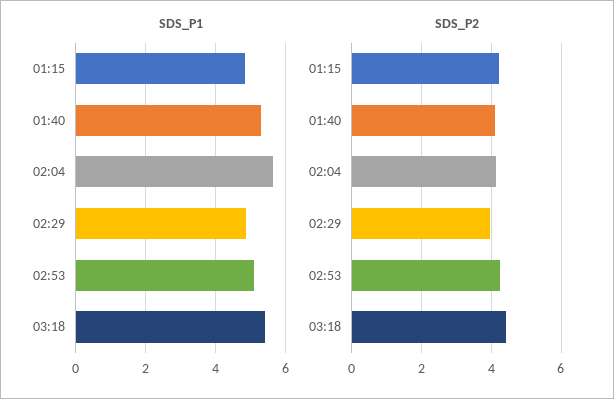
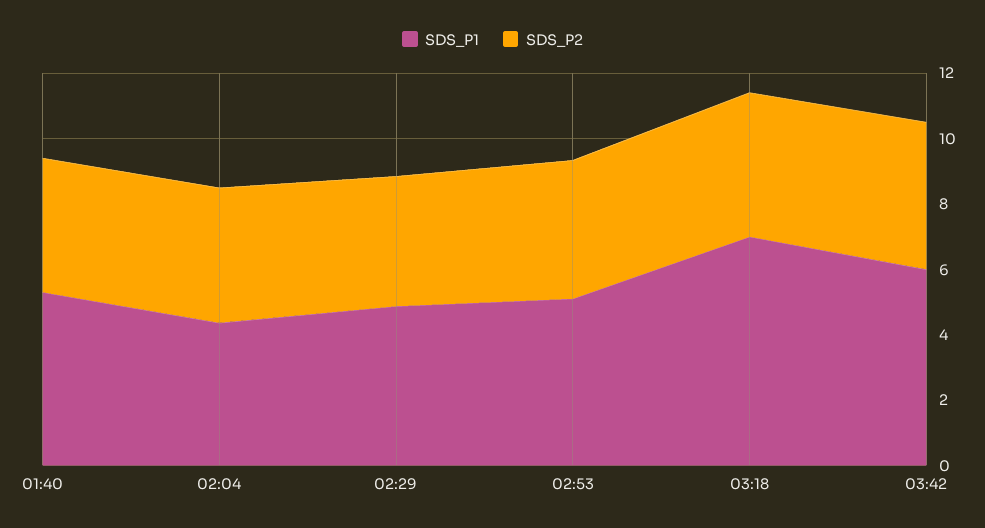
SDS_P1, 01:15: 4.8 -> none
SDS_P1, 02:04: 5.6 -> 4.5
SDS_P1, 03:18: 5.4 -> 7
SDS_P2, 01:15: 4.2 -> none
SDS_P1, 03:42: none -> 6
SDS_P2, 03:42: none -> 4.5

